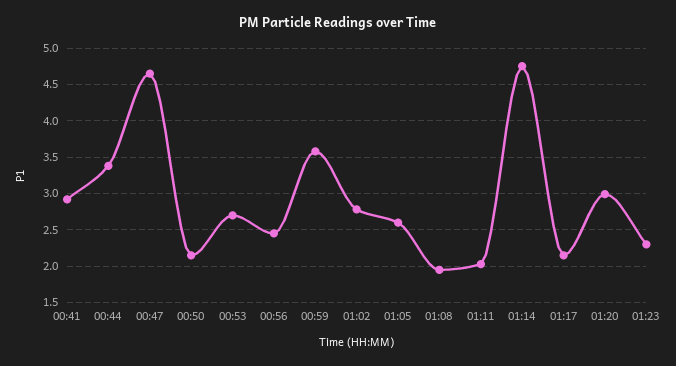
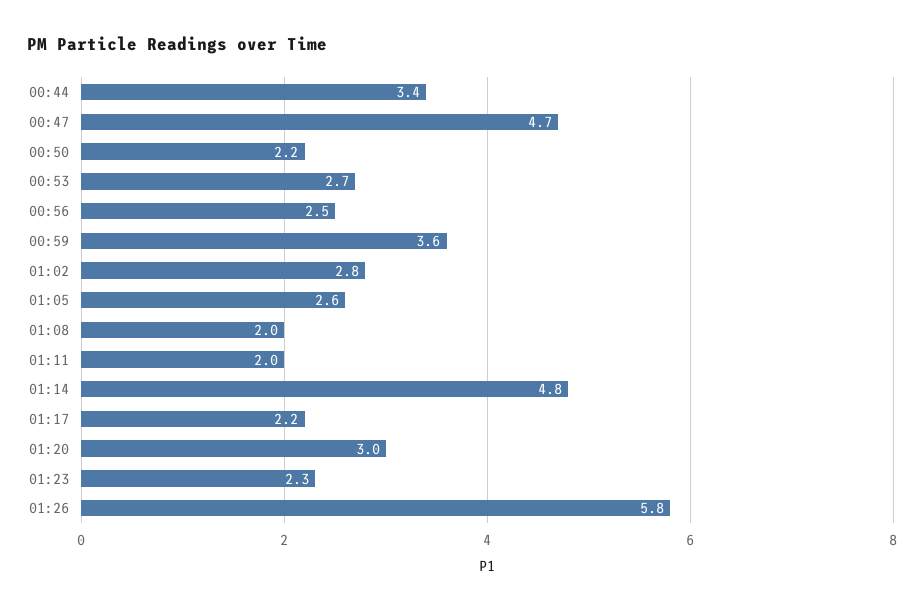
00:41: 2.9 -> none
01:26: none -> 5.8

